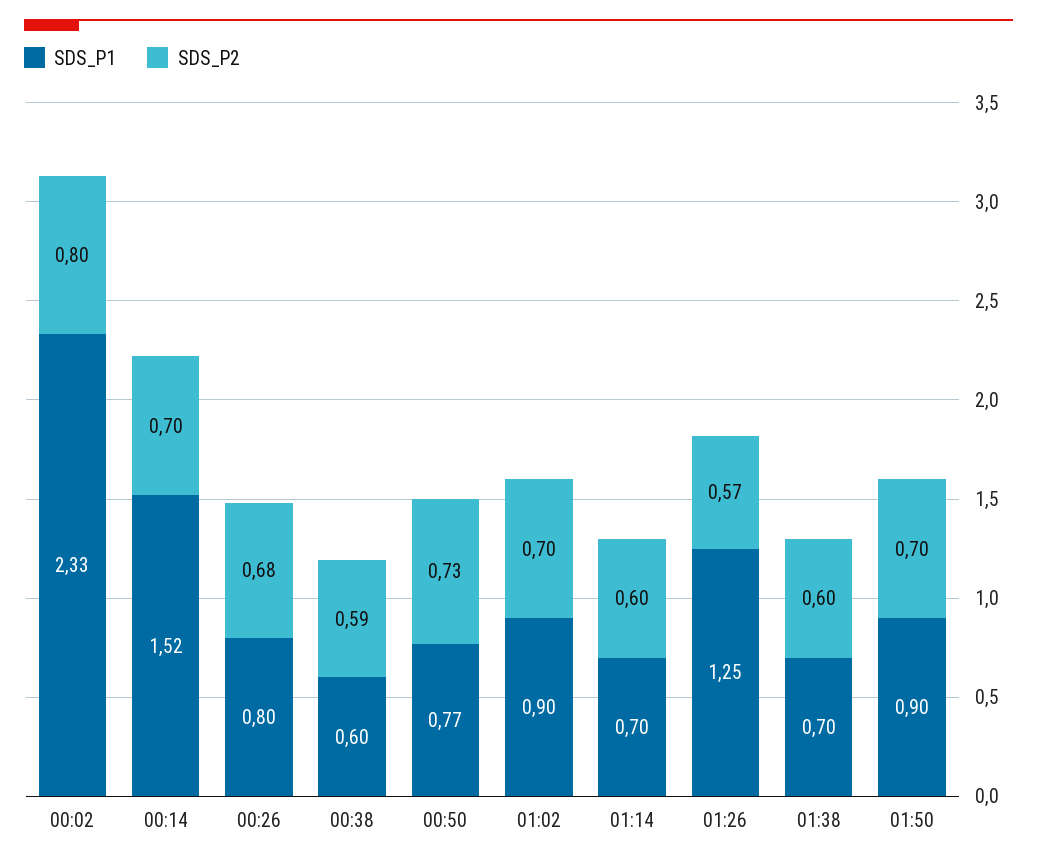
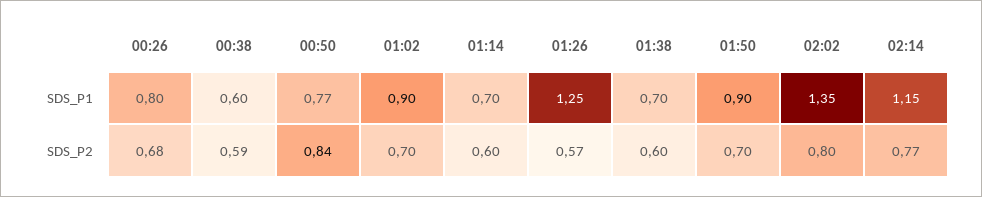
SDS_P1, 00:02: 2.33 -> none
SDS_P2, 00:02: 0.8 -> none
SDS_P1, 00:14: 1.52 -> none
SDS_P2, 00:14: 0.7 -> none
SDS_P2, 00:50: 0.73 -> 0.84
SDS_P1, 02:02: none -> 1.35
SDS_P1, 02:14: none -> 1.15
SDS_P2, 02:02: none -> 0.8
SDS_P2, 02:14: none -> 0.77

